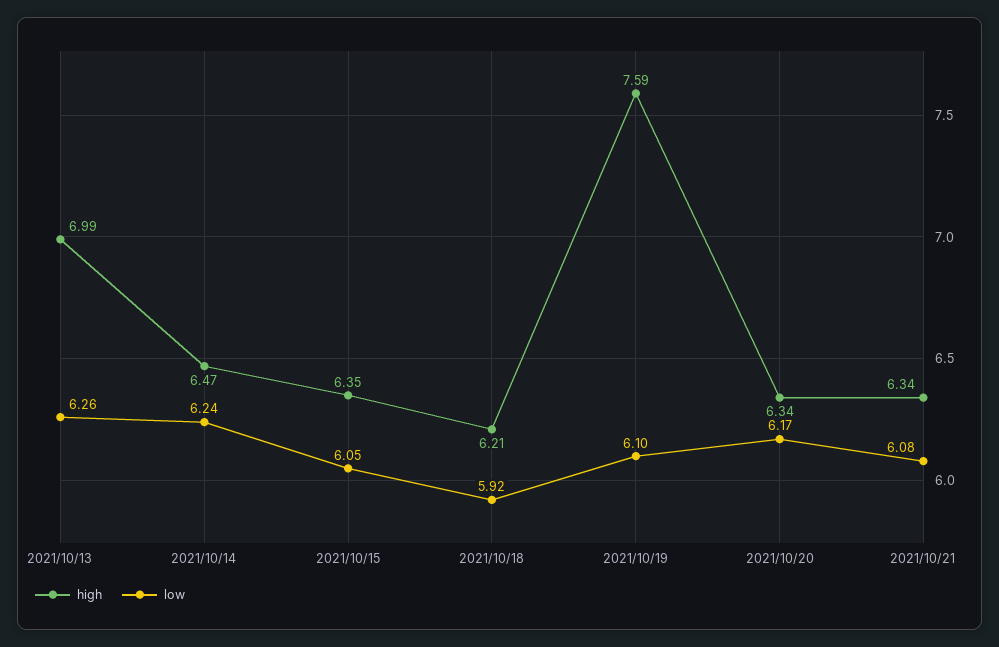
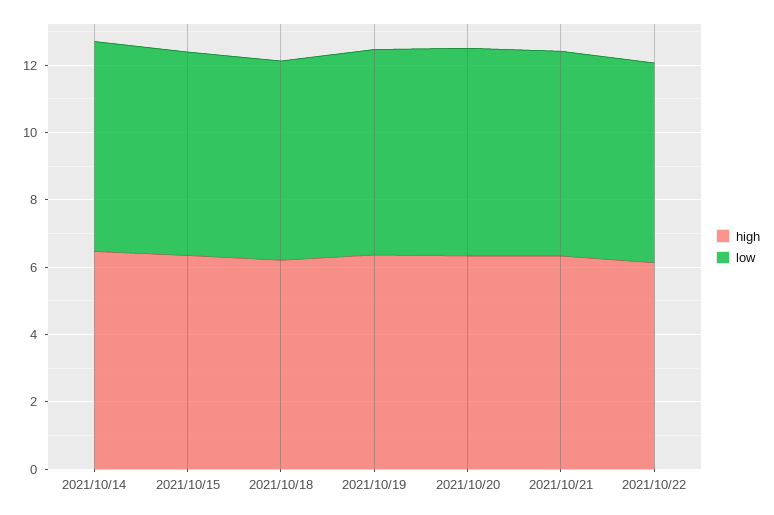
high, 2021/10/13: 6.99 -> none
low, 2021/10/13: 6.26 -> none
high, 2021/10/19: 7.59 -> 6.5
high, 2021/10/22: none -> 6
low, 2021/10/22: none -> 6

